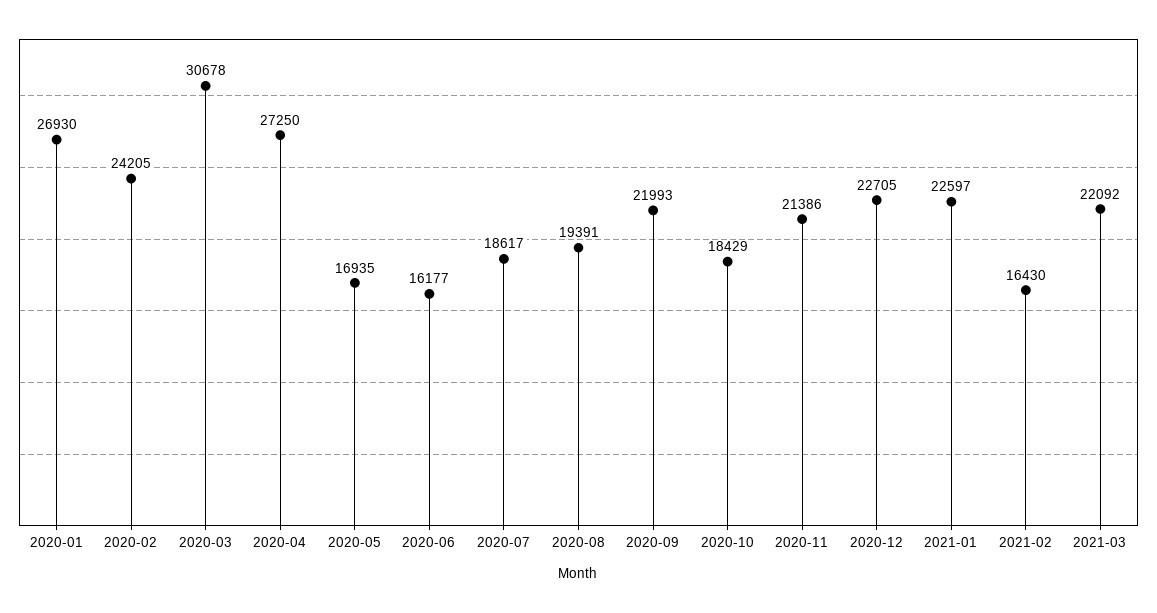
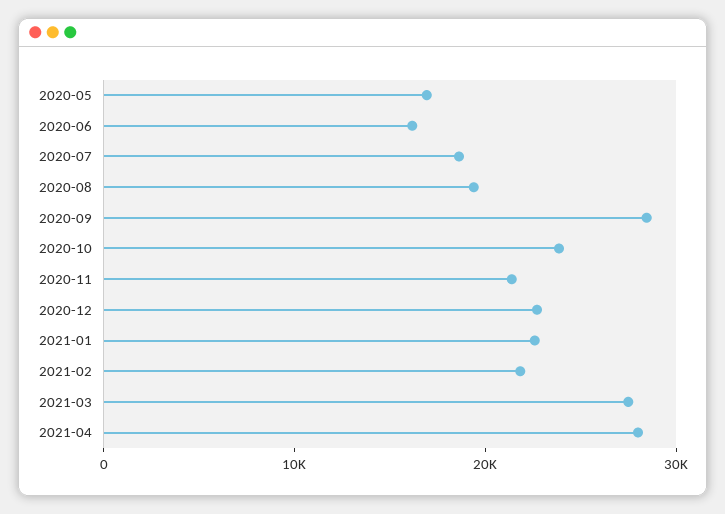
2020-01: 26930 -> none
2020-02: 24205 -> none
2020-03: 30678 -> none
2020-04: 27250 -> none
2020-09: 21993 -> 28000
2020-10: 18429 -> 24000
2021-02: 16430 -> 22000
2021-03: 22092 -> 28000
2021-04: none -> 28000

